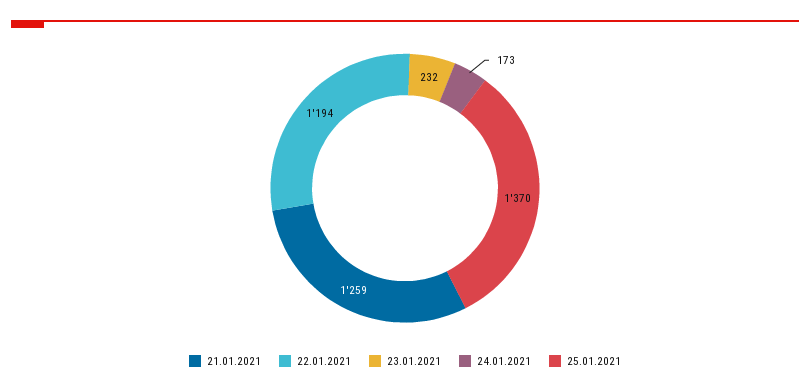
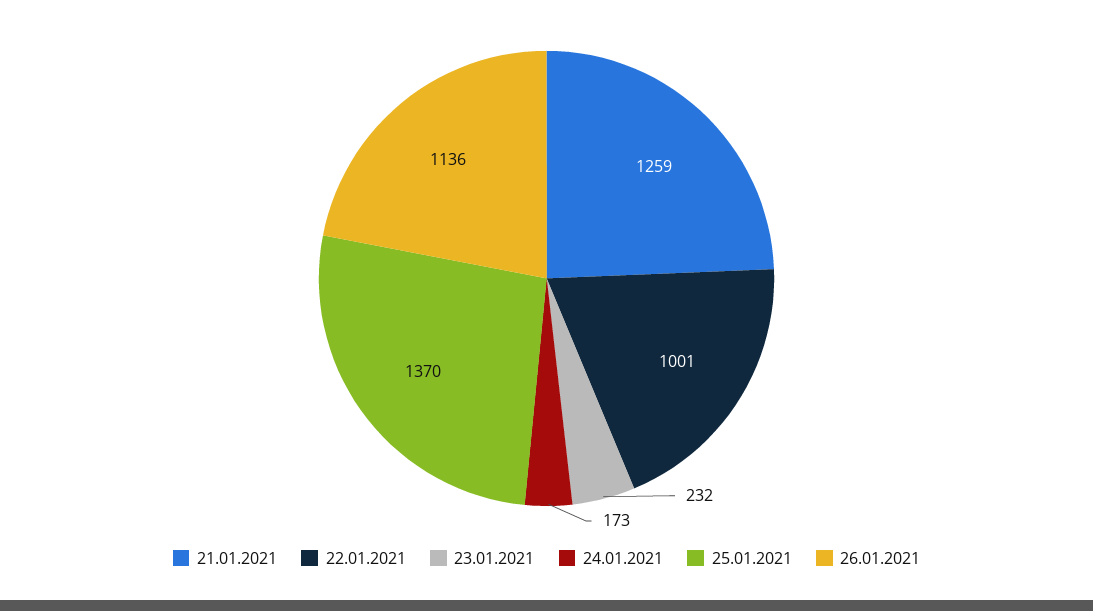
22.01.2021: 1194 -> 1001
26.01.2021: none -> 1136

